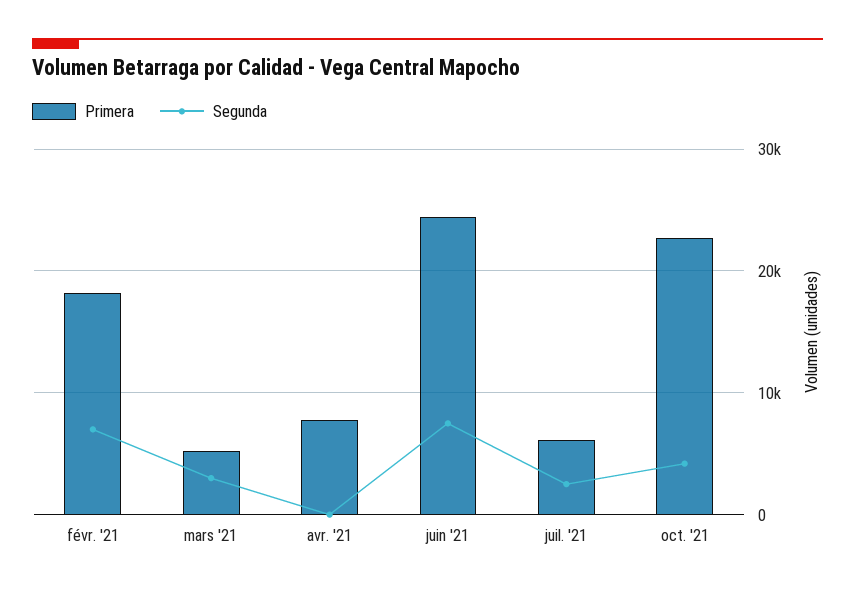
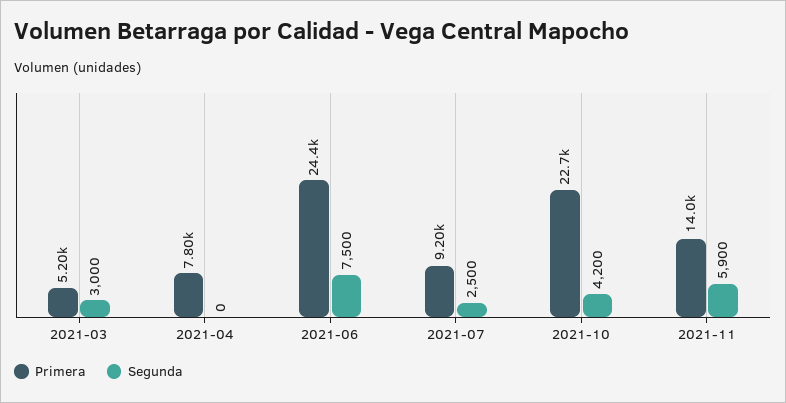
Primera, févr. '21: 18000 -> none
Segunda, févr. '21: 7000 -> none
Primera, juil. '21: 6000 -> 9200
Primera, 2021-11: none -> 14000
Segunda, 2021-11: none -> 5900

